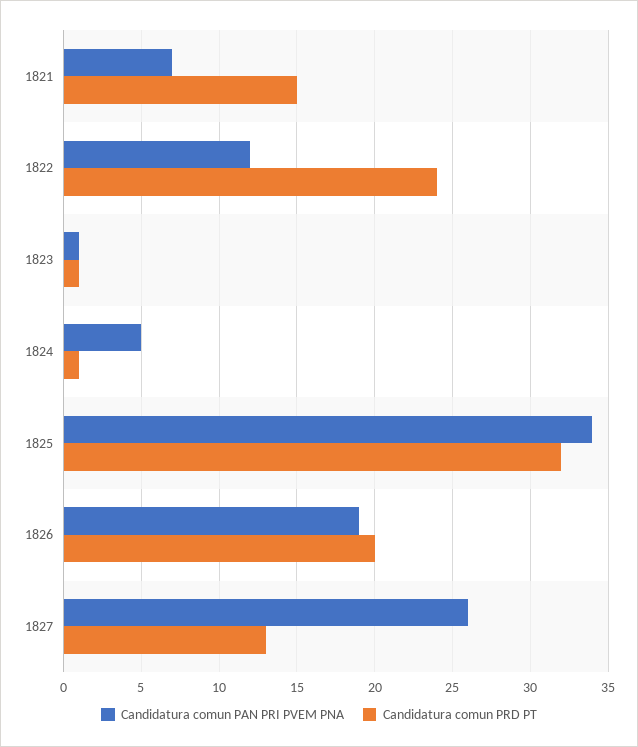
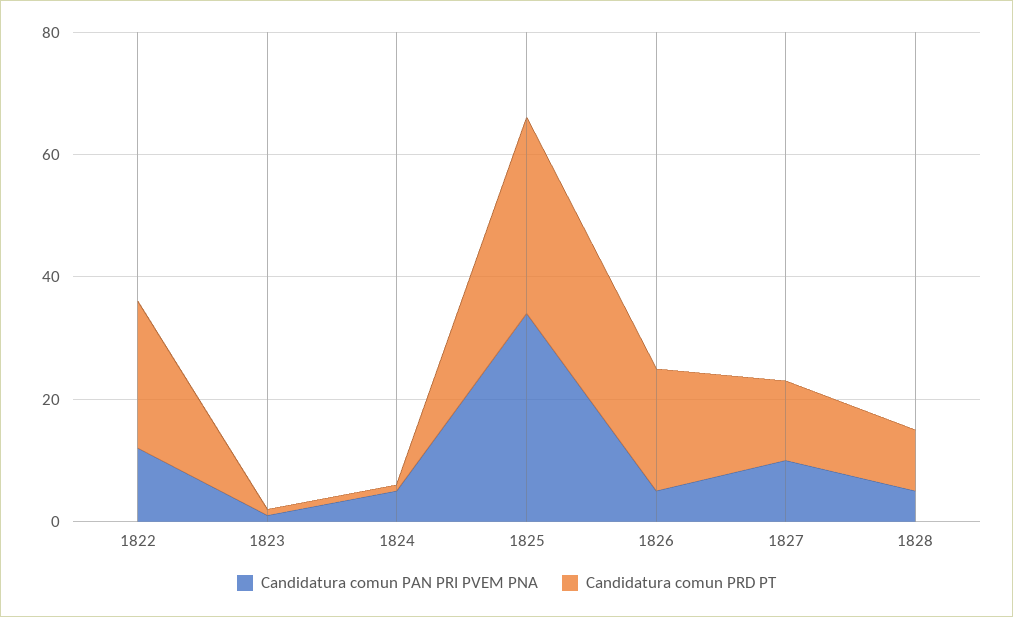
Candidatura comun PAN PRI PVEM PNA, 1821: 7 -> none
Candidatura comun PRD PT, 1821: 15 -> none
Candidatura comun PAN PRI PVEM PNA, 1826: 19 -> 5
Candidatura comun PAN PRI PVEM PNA, 1827: 26 -> 10
Candidatura comun PAN PRI PVEM PNA, 1828: none -> 5
Candidatura comun PRD PT, 1828: none -> 10

